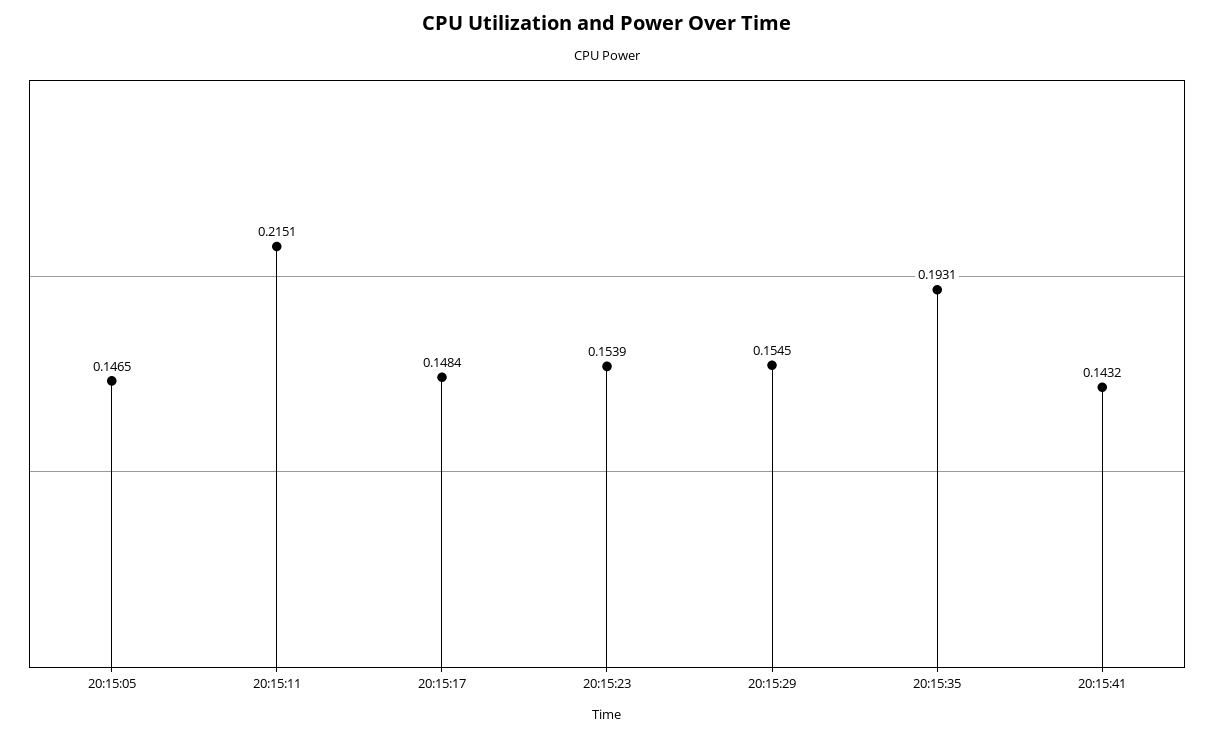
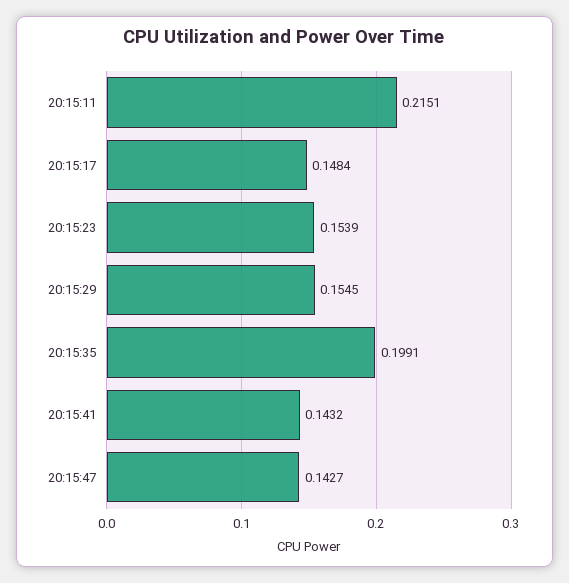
20:15:05: 0.1465 -> none
20:15:35: 0.1931 -> 0.1991
20:15:47: none -> 0.1427

